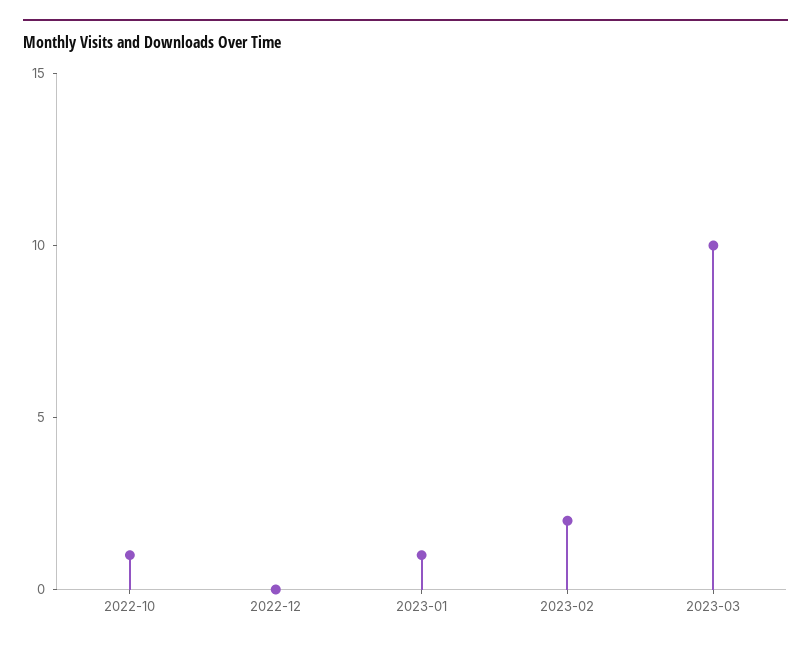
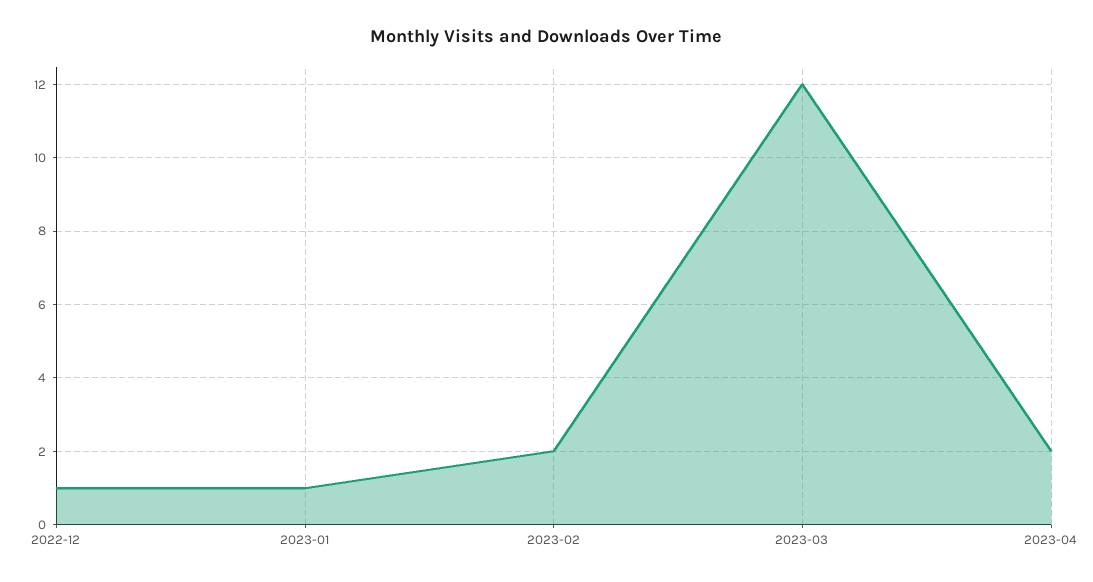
2022-10: 1 -> none
2022-12: 0 -> 1
2023-03: 10 -> 12
2023-04: none -> 2

